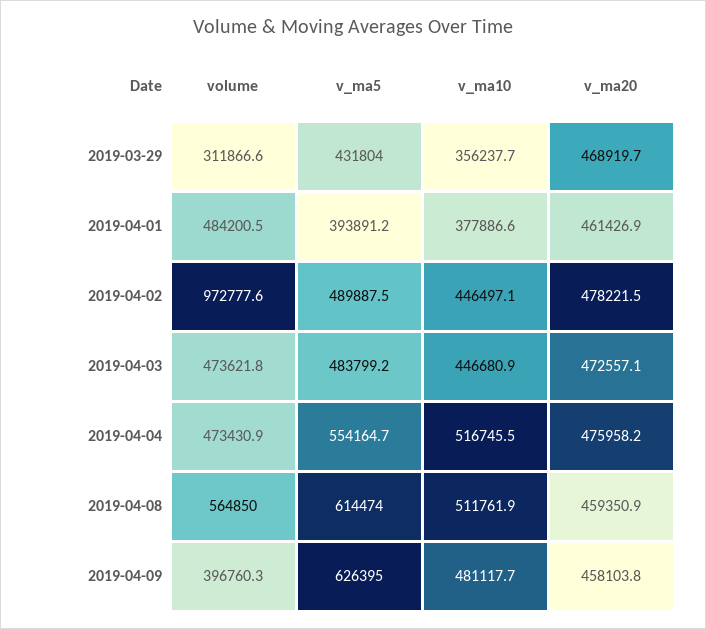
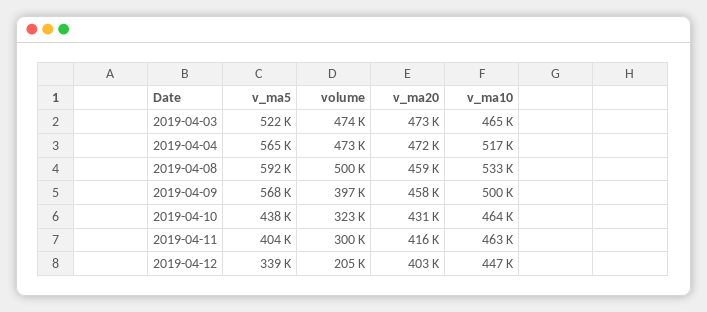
volume, 2019-03-29: 311866.6 -> none
v_ma5, 2019-03-29: 431804 -> none
v_ma10, 2019-03-29: 356237.7 -> none
v_ma20, 2019-03-29: 468919.7 -> none
volume, 2019-04-01: 484200.5 -> none
v_ma5, 2019-04-01: 393891.2 -> none
v_ma10, 2019-04-01: 377886.6 -> none
v_ma20, 2019-04-01: 461426.9 -> none
volume, 2019-04-02: 972777.6 -> none
v_ma5, 2019-04-02: 489887.5 -> none
v_ma10, 2019-04-02: 446497.1 -> none
v_ma20, 2019-04-02: 478221.5 -> none
v_ma5, 2019-04-03: 483799.2 -> 522000
v_ma10, 2019-04-03: 446680.9 -> 465000
v_ma5, 2019-04-04: 554164.7 -> 565000
v_ma20, 2019-04-04: 475958.2 -> 472000
volume, 2019-04-08: 564850 -> 500000
v_ma5, 2019-04-08: 614474 -> 592000
v_ma10, 2019-04-08: 511761.9 -> 533000
v_ma5, 2019-04-09: 626395 -> 568000
v_ma10, 2019-04-09: 481117.7 -> 500000
v_ma5, 2019-04-10: none -> 438000
volume, 2019-04-10: none -> 323000
v_ma20, 2019-04-10: none -> 431000
v_ma10, 2019-04-10: none -> 464000
v_ma5, 2019-04-11: none -> 404000
volume, 2019-04-11: none -> 300000
v_ma20, 2019-04-11: none -> 416000
v_ma10, 2019-04-11: none -> 463000
v_ma5, 2019-04-12: none -> 339000
volume, 2019-04-12: none -> 205000
v_ma20, 2019-04-12: none -> 403000
v_ma10, 2019-04-12: none -> 447000

